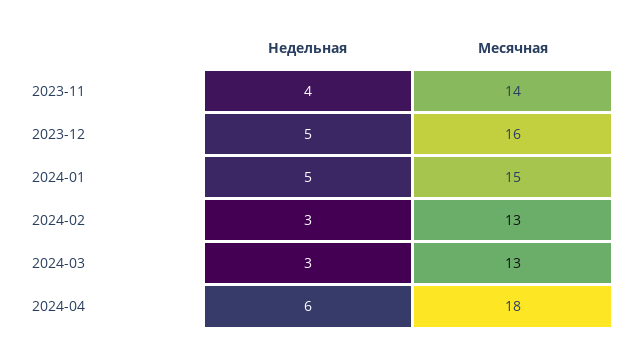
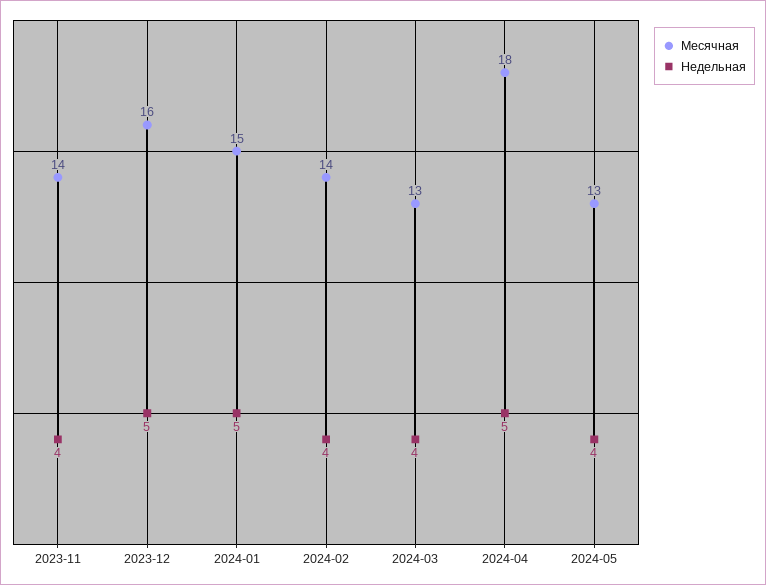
Недельная, 2024-02: 3 -> 4
Месячная, 2024-02: 13 -> 14
Недельная, 2024-03: 3 -> 4
Недельная, 2024-04: 6 -> 5
Месячная, 2024-05: none -> 13
Недельная, 2024-05: none -> 4

